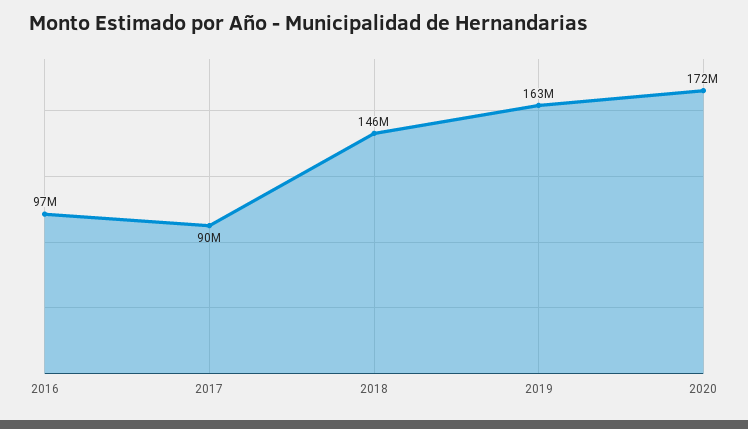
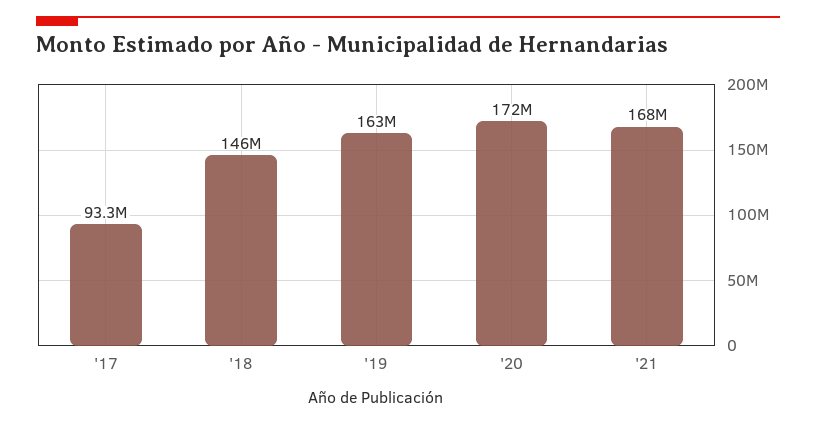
2016: 97000000 -> none
2017: 90000000 -> 93300000
'21: none -> 168000000

